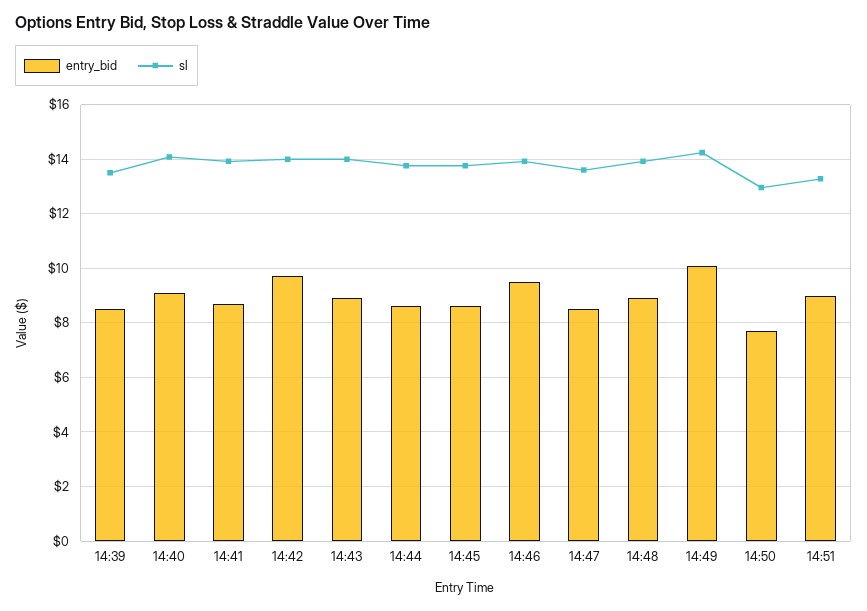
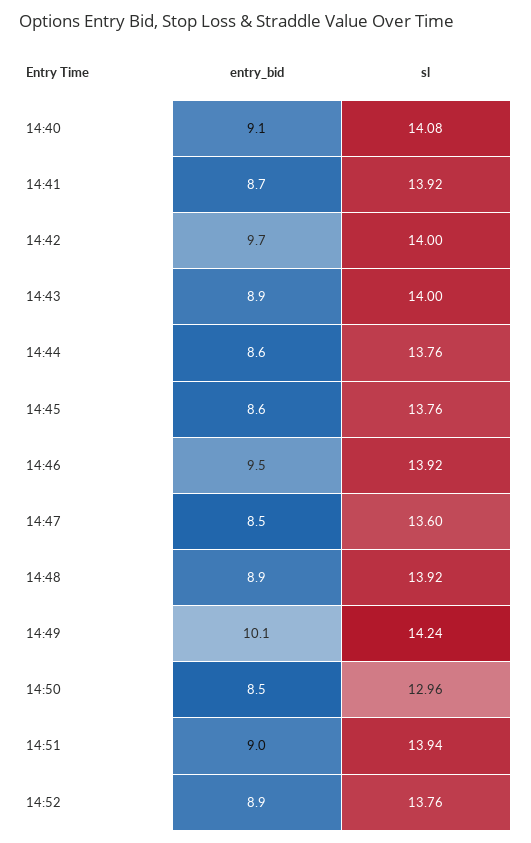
entry_bid, 14:39: 8.5 -> none
sl, 14:39: 13.5 -> none
entry_bid, 14:50: 7.75 -> 8.5
sl, 14:51: 13.25 -> 13.94
entry_bid, 14:52: none -> 8.9
sl, 14:52: none -> 13.76

